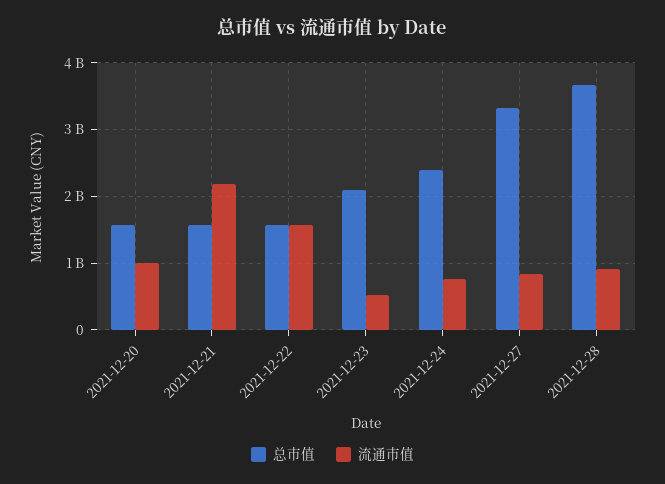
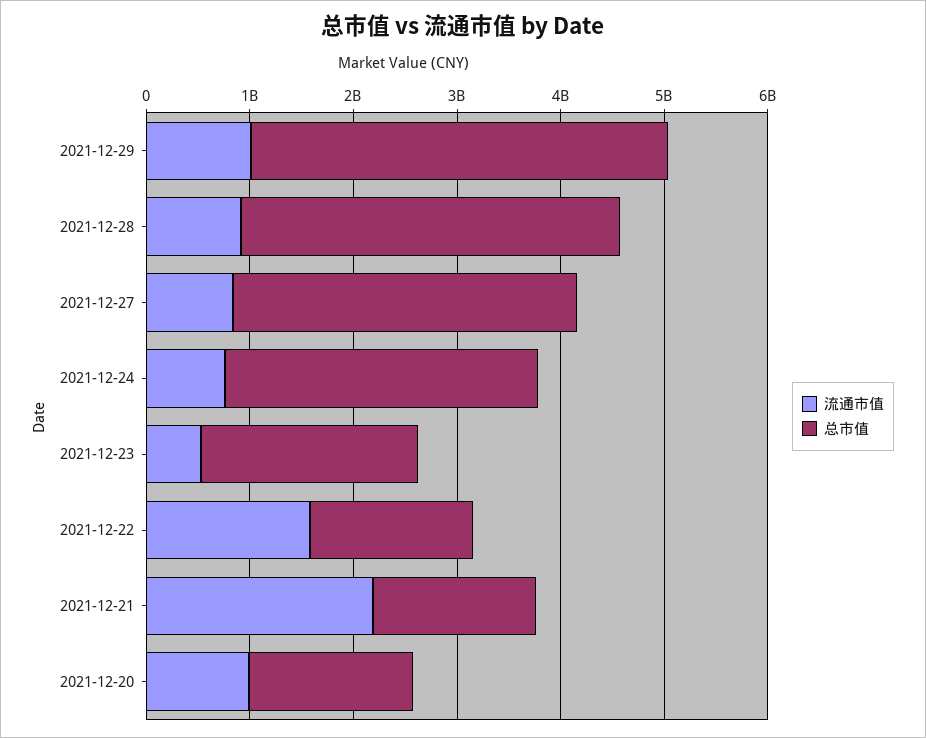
总市值, 2021-12-24: 2400000000 -> 3000000000
流通市值, 2021-12-29: none -> 1000000000
总市值, 2021-12-29: none -> 4000000000

